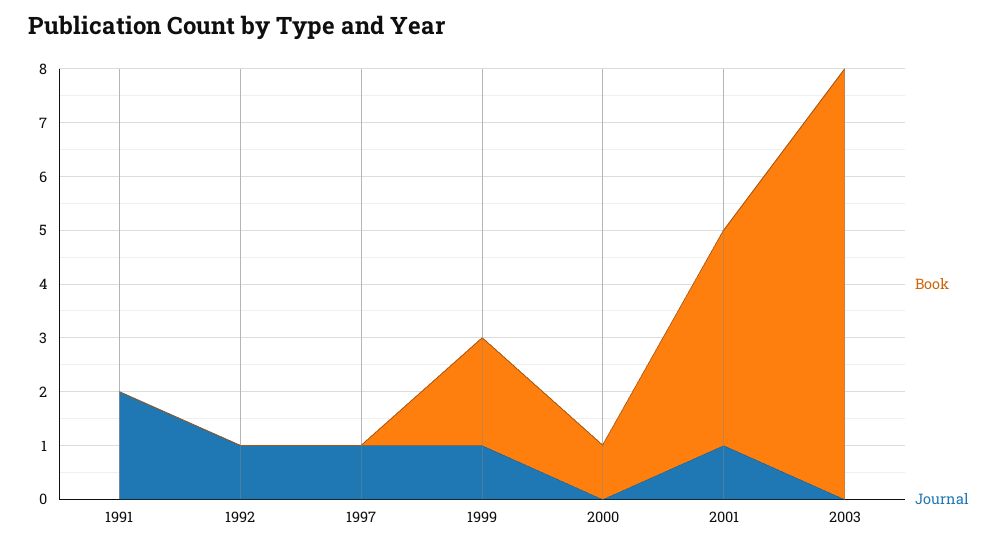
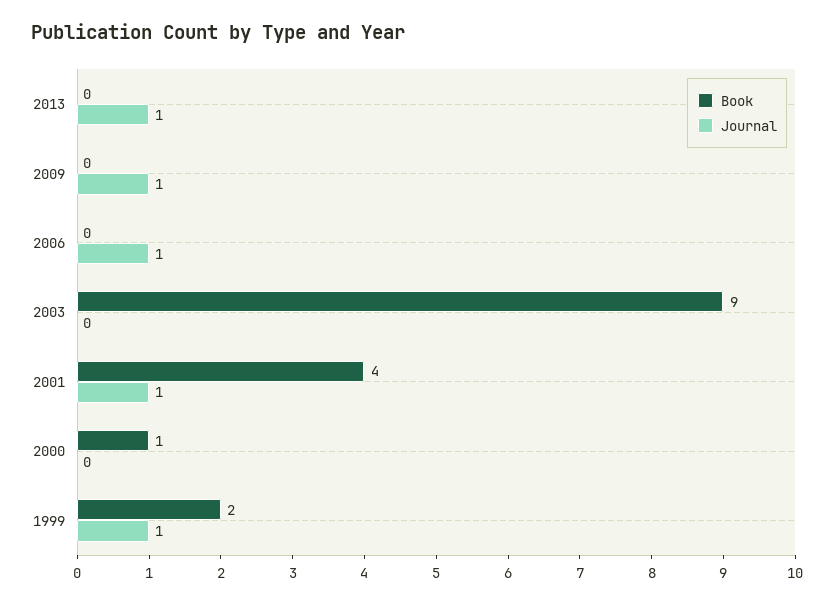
Book, 1991: 0 -> none
Journal, 1991: 2 -> none
Book, 1992: 0 -> none
Journal, 1992: 1 -> none
Book, 1997: 0 -> none
Journal, 1997: 1 -> none
Book, 2003: 8 -> 9
Book, 2013: none -> 0
Journal, 2013: none -> 1
Book, 2009: none -> 0
Journal, 2009: none -> 1
Book, 2006: none -> 0
Journal, 2006: none -> 1

